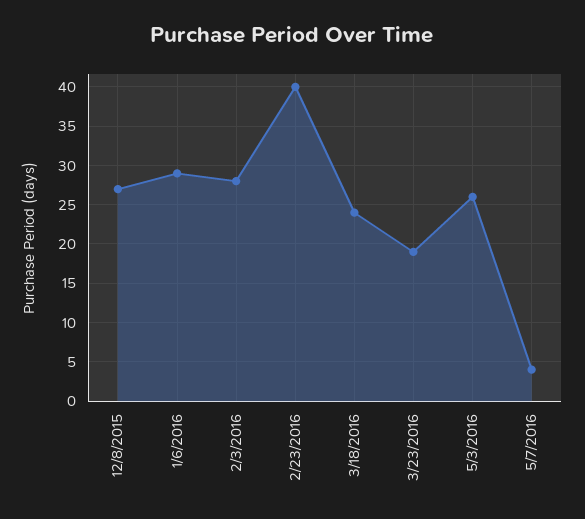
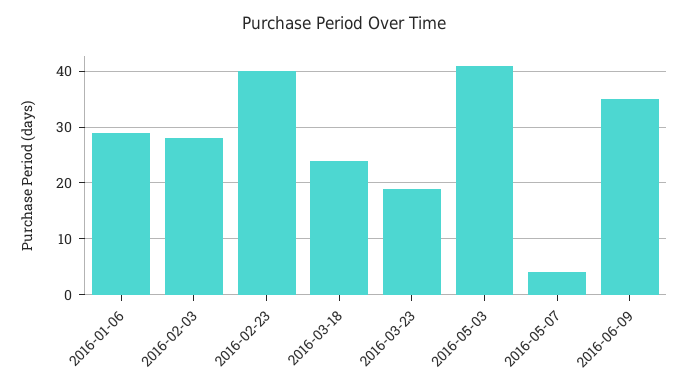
12/8/2015: 27 -> none
5/3/2016: 26 -> 40
2016-06-09: none -> 35

